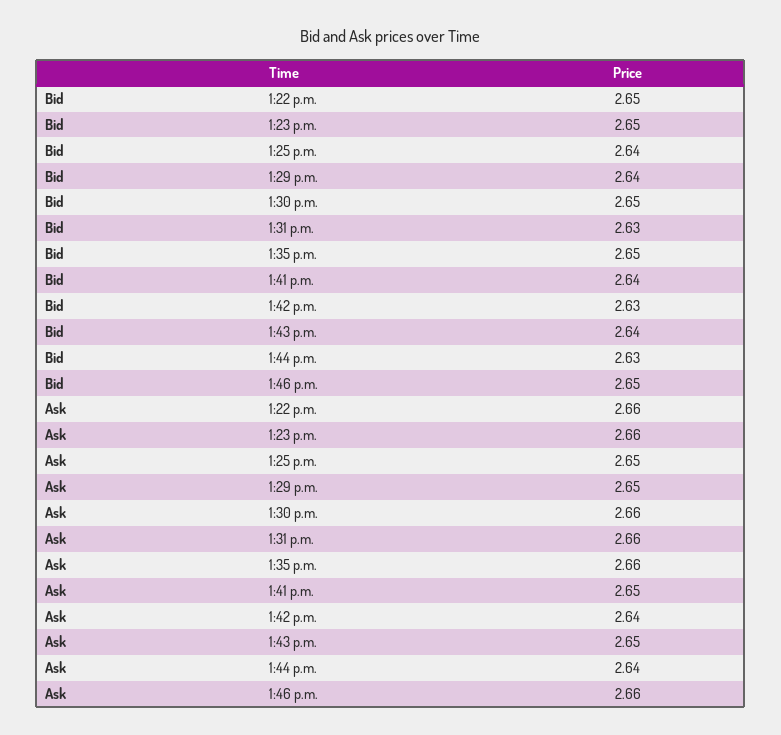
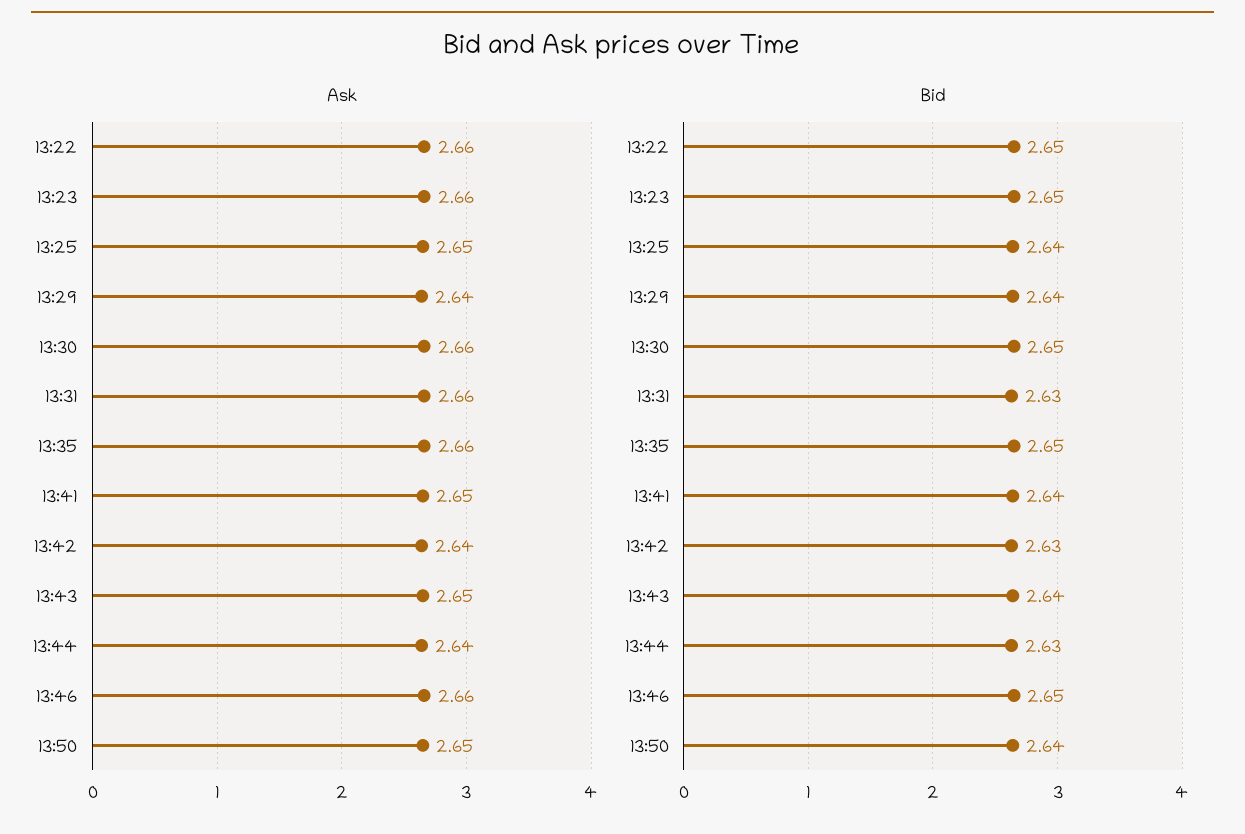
Ask, 1:29 p.m.: 2.65 -> 2.64
Ask, 13:50: none -> 2.65
Bid, 13:50: none -> 2.64

